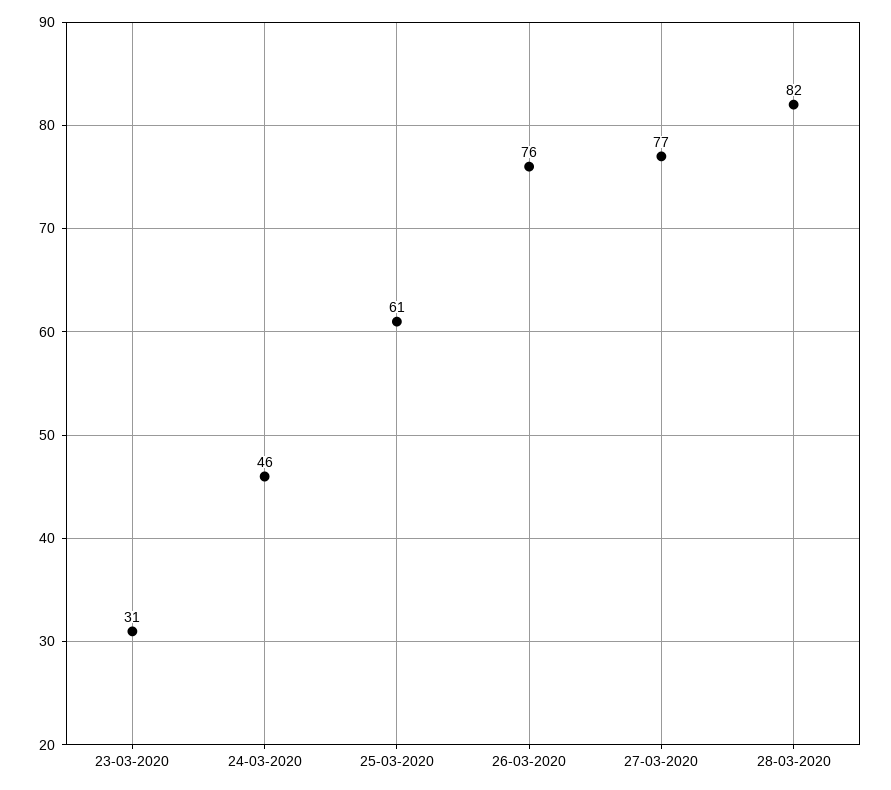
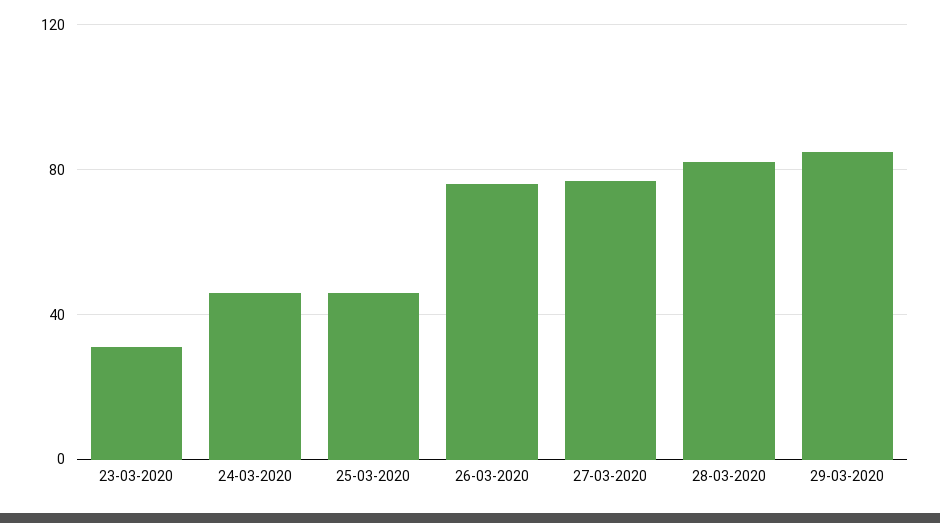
25-03-2020: 61 -> 45
29-03-2020: none -> 85

